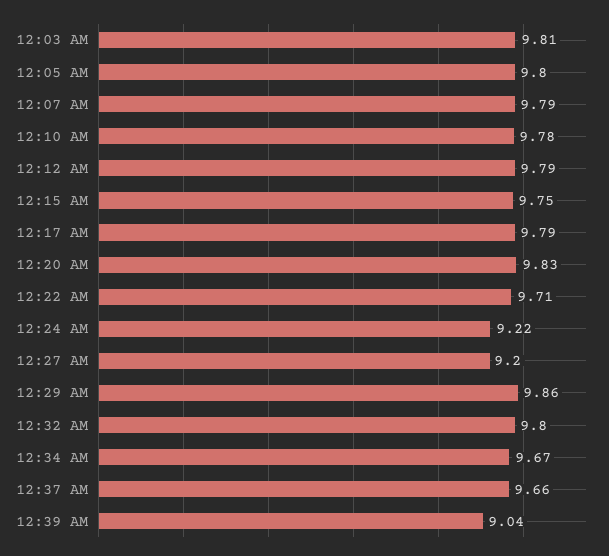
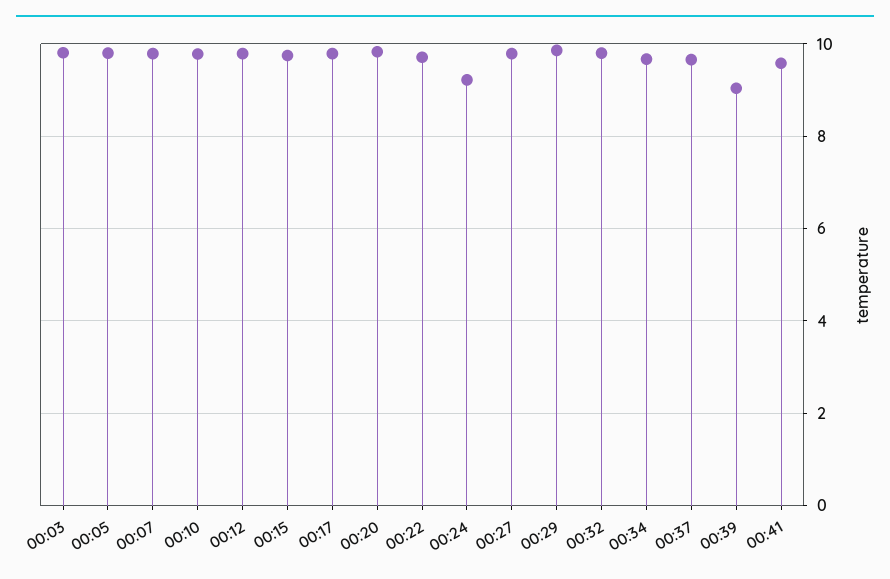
12:27 AM: 9.2 -> 9.8
00:41: none -> 9.6

